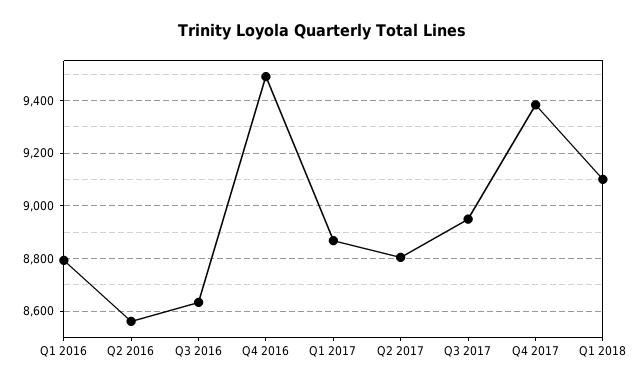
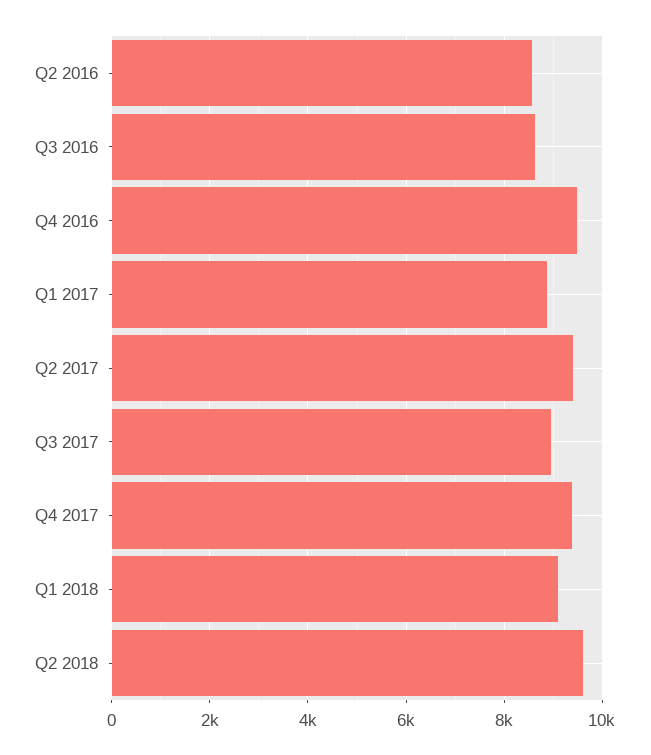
Q1 2016: 8800 -> none
Q2 2017: 8800 -> 9400
Q2 2018: none -> 9600

